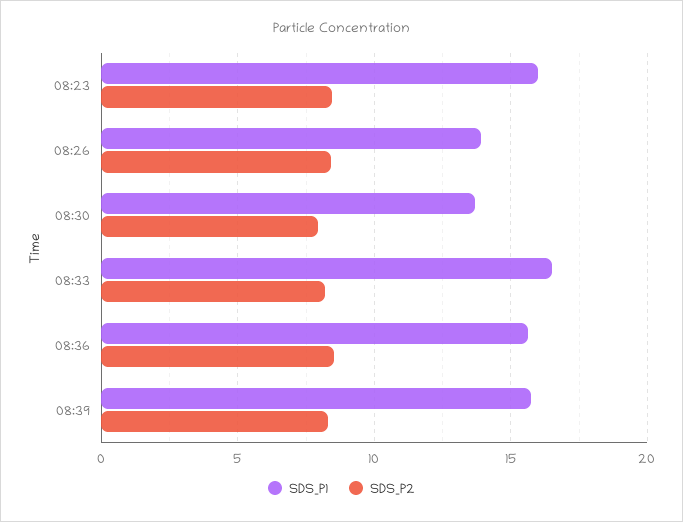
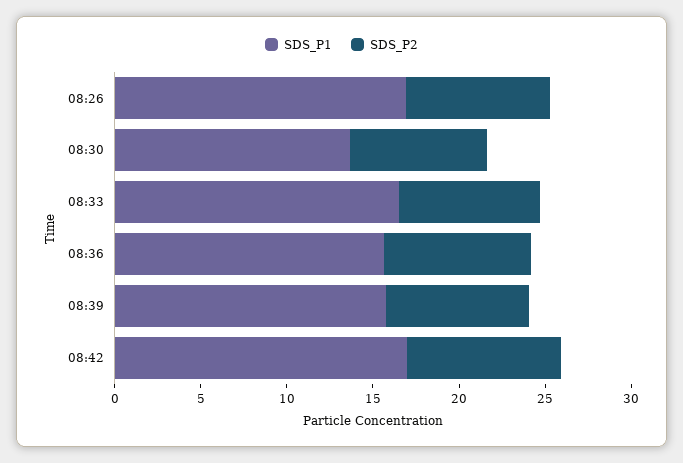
SDS_P1, 08:23: 16 -> none
SDS_P2, 08:23: 8.5 -> none
SDS_P1, 08:26: 14 -> 17
SDS_P1, 08:42: none -> 17
SDS_P2, 08:42: none -> 9

